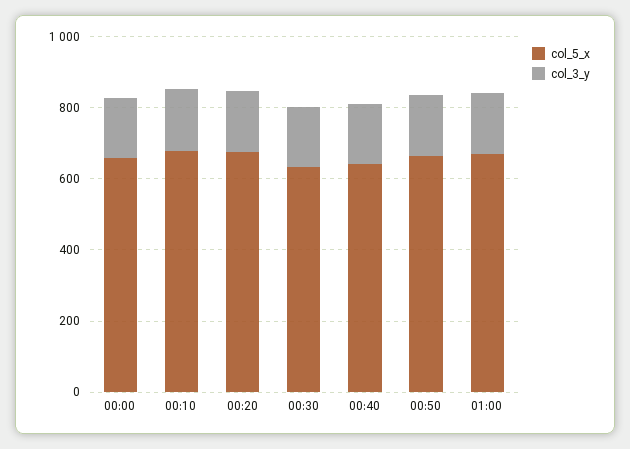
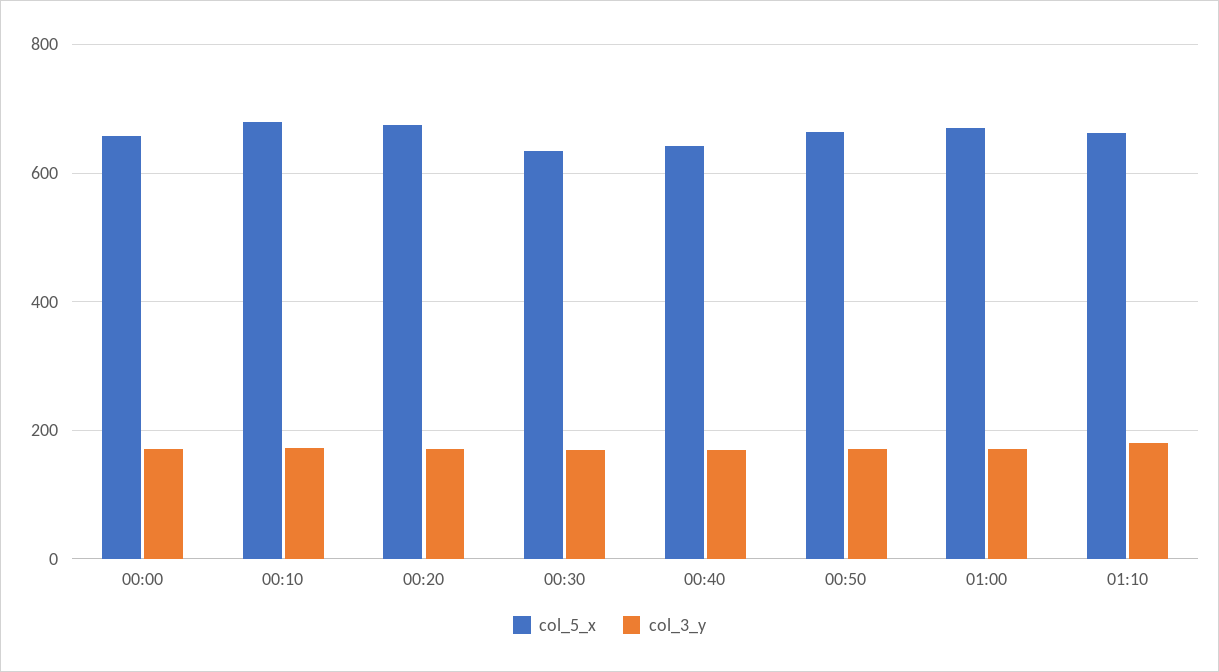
col_5_x, 01:10: none -> 660
col_3_y, 01:10: none -> 180

